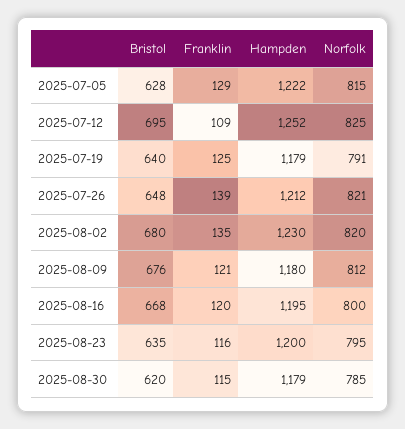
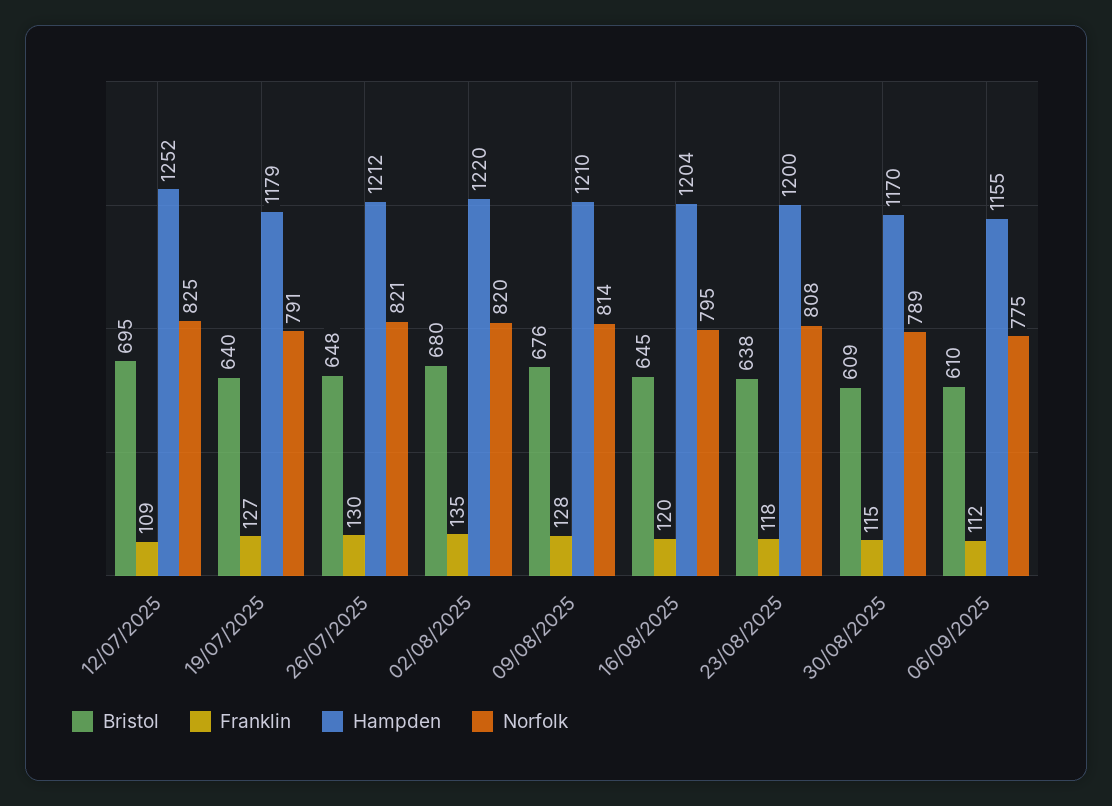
Bristol, 2025-07-05: 628 -> none
Franklin, 2025-07-05: 129 -> none
Hampden, 2025-07-05: 1222 -> none
Norfolk, 2025-07-05: 815 -> none
Franklin, 2025-07-19: 125 -> 127
Franklin, 2025-07-26: 139 -> 130
Hampden, 2025-08-02: 1230 -> 1220
Franklin, 2025-08-09: 121 -> 128
Hampden, 2025-08-09: 1180 -> 1210
Norfolk, 2025-08-09: 812 -> 814
Bristol, 2025-08-16: 668 -> 645
Hampden, 2025-08-16: 1195 -> 1204
Norfolk, 2025-08-16: 800 -> 795
Bristol, 2025-08-23: 635 -> 638
Franklin, 2025-08-23: 116 -> 118
Norfolk, 2025-08-23: 795 -> 808
Bristol, 2025-08-30: 620 -> 609
Hampden, 2025-08-30: 1179 -> 1170
Norfolk, 2025-08-30: 785 -> 789
Bristol, 06/09/2025: none -> 610
Franklin, 06/09/2025: none -> 112
Hampden, 06/09/2025: none -> 1155
Norfolk, 06/09/2025: none -> 775

